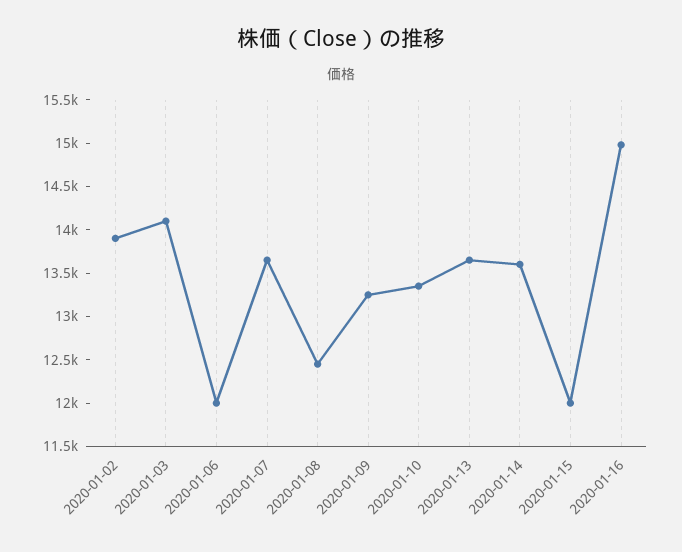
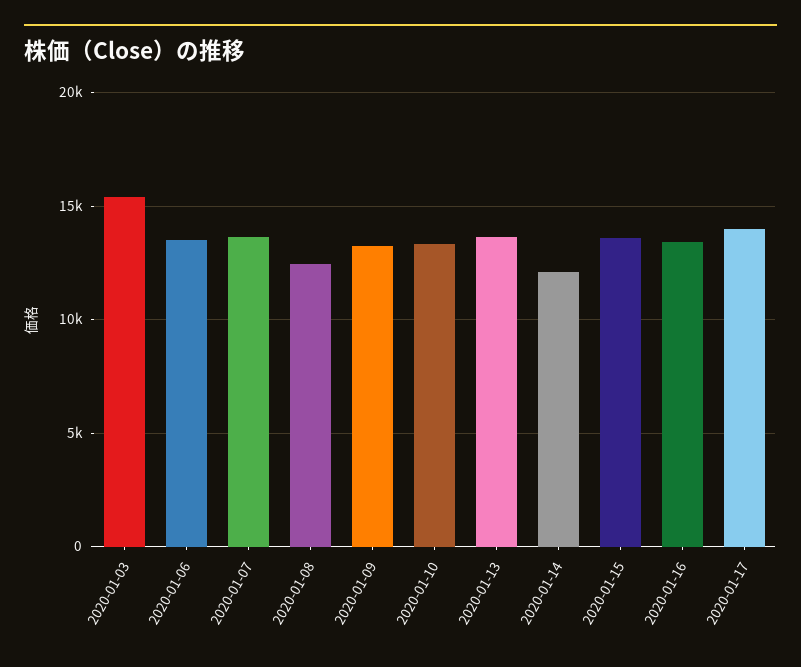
2020-01-02: 13900 -> none
2020-01-03: 14100 -> 15500
2020-01-06: 12000 -> 13500
2020-01-14: 13600 -> 12000
2020-01-15: 12000 -> 13500
2020-01-16: 15000 -> 13500
2020-01-17: none -> 14000

